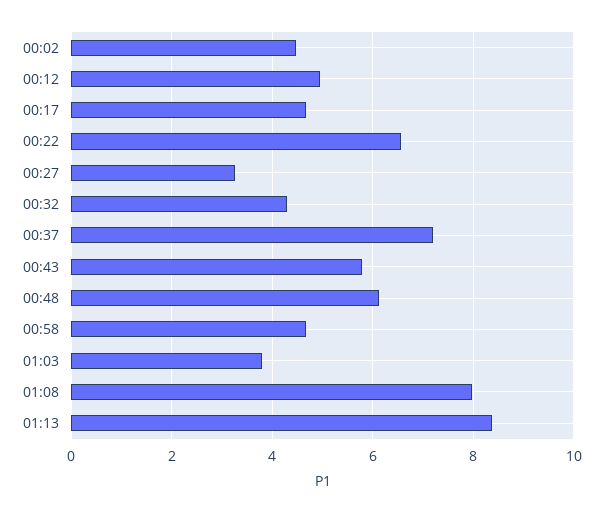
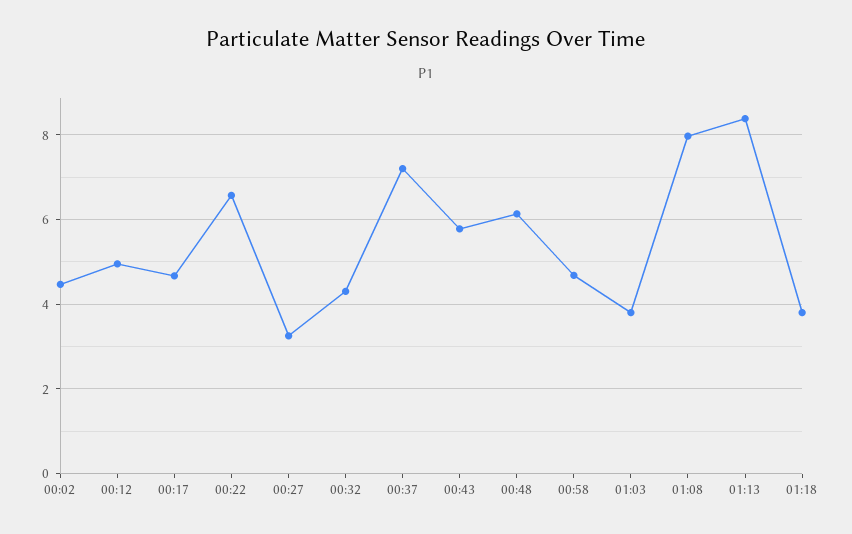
01:18: none -> 3.8

